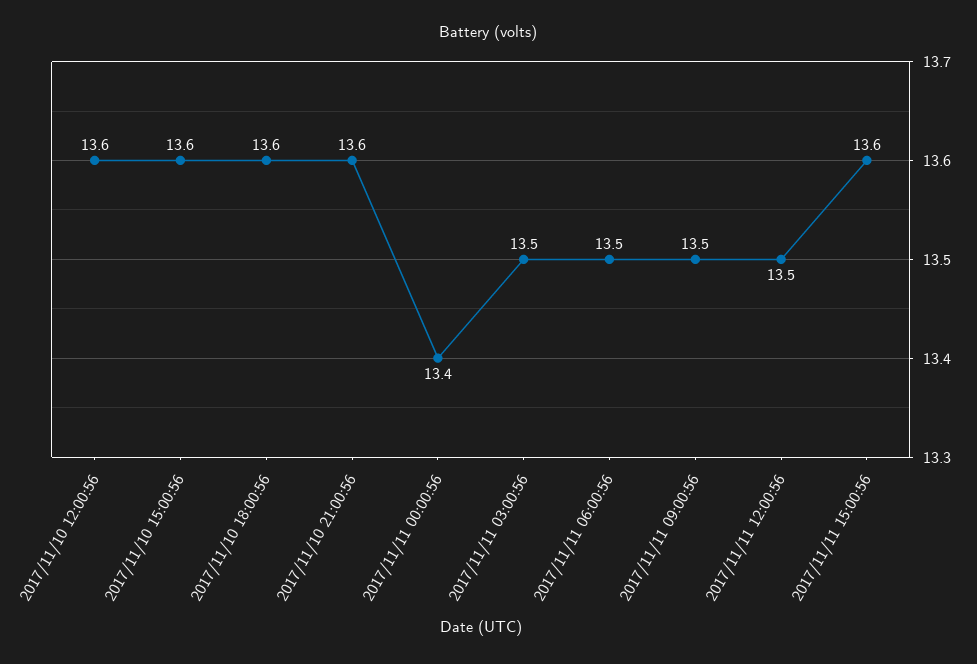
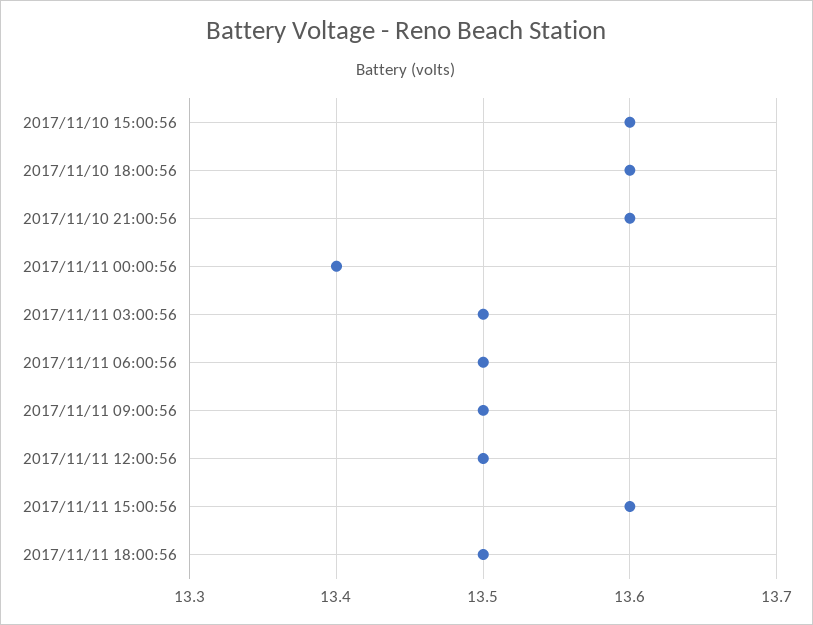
2017/11/10 12:00:56: 13.6 -> none
2017/11/11 18:00:56: none -> 13.5

